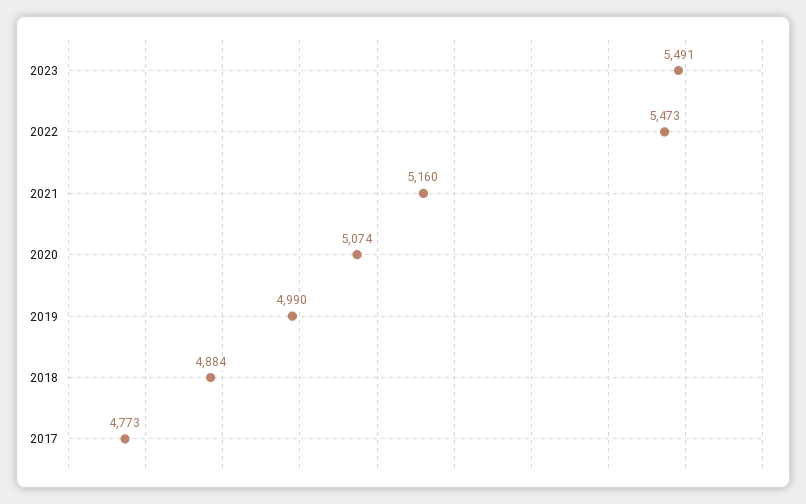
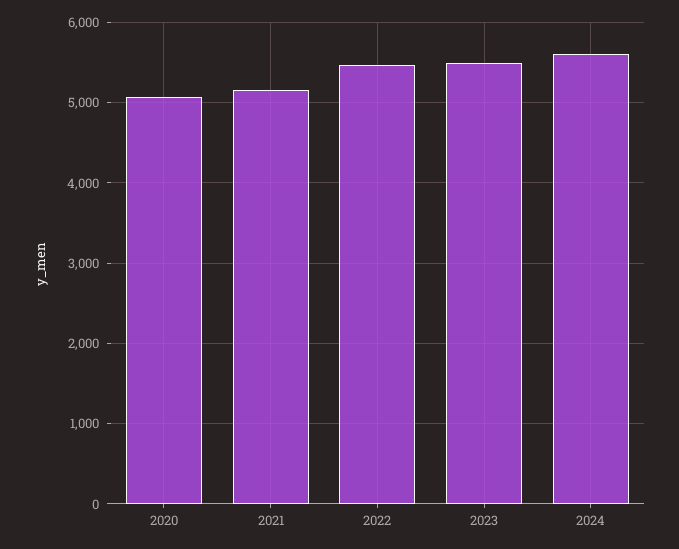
2019: 4990 -> none
2018: 4884 -> none
2017: 4773 -> none
2024: none -> 5600

